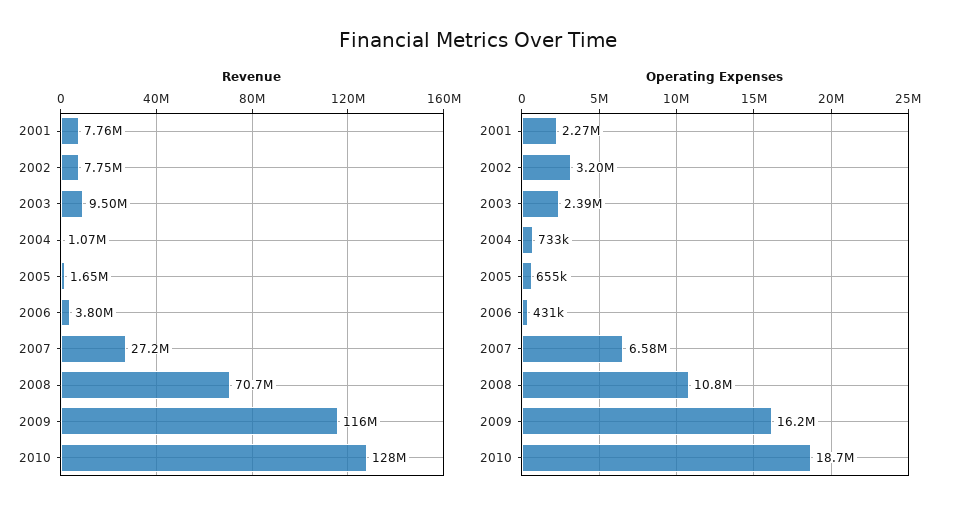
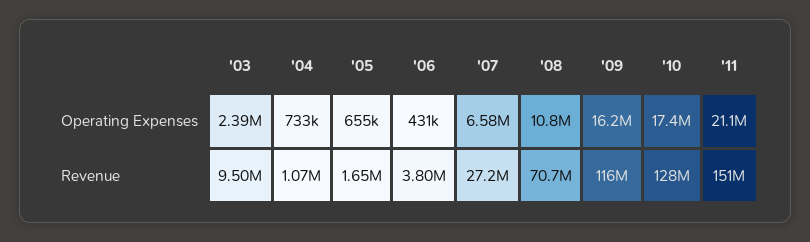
Revenue, 2001: 7760000 -> none
Revenue, 2002: 7750000 -> none
Operating Expenses, 2001: 2270000 -> none
Operating Expenses, 2002: 3200000 -> none
Operating Expenses, 2010: 18700000 -> 17400000
Operating Expenses, '11: none -> 21100000
Revenue, '11: none -> 151000000

